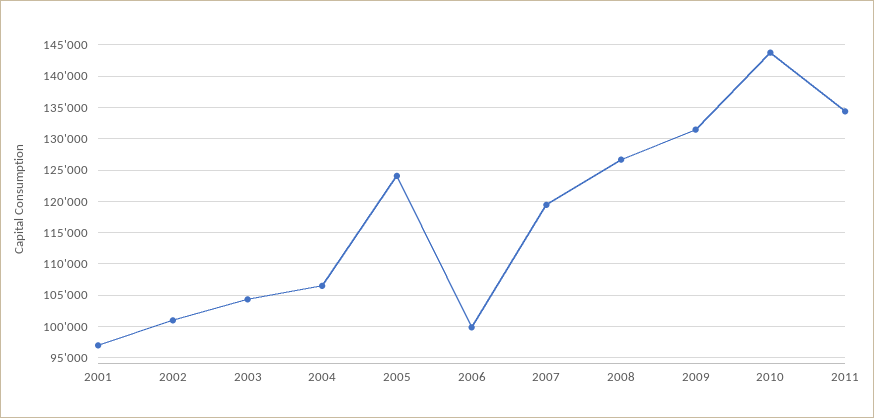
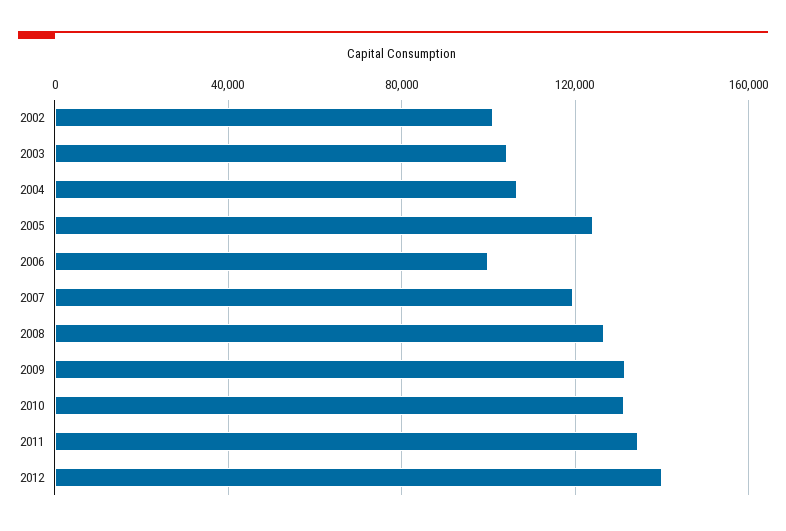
2001: 97000 -> none
2010: 144000 -> 130000
2012: none -> 140000

